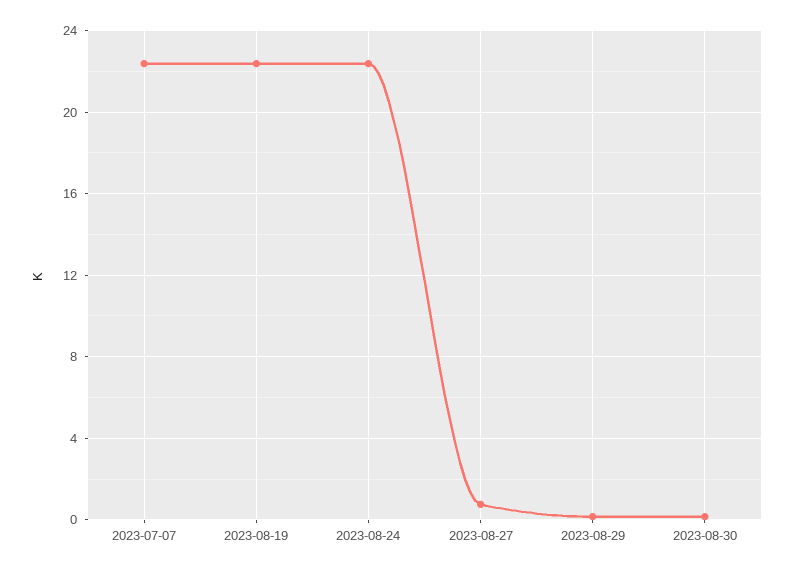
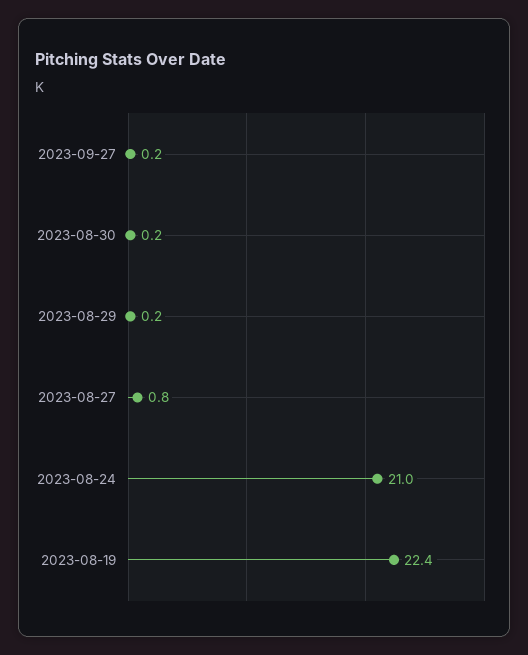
2023-07-07: 22.5 -> none
2023-08-24: 22.5 -> 21
2023-09-27: none -> 0.2

